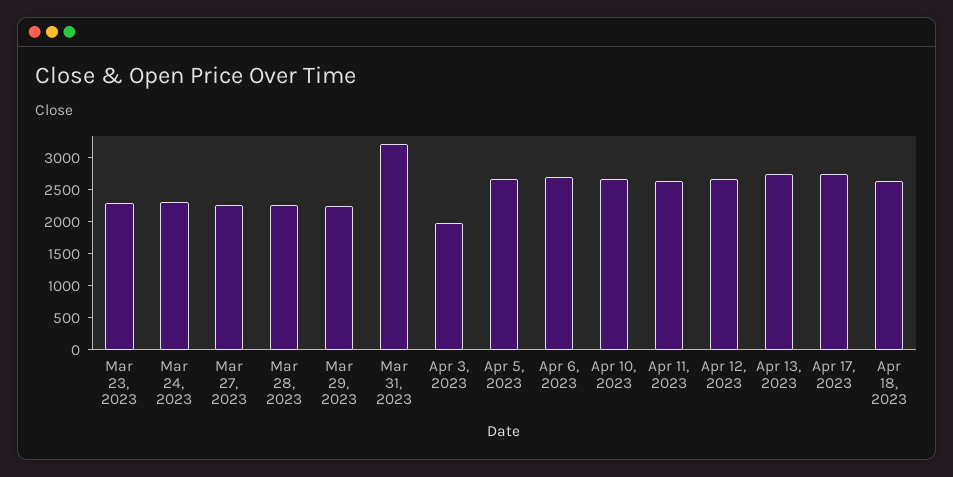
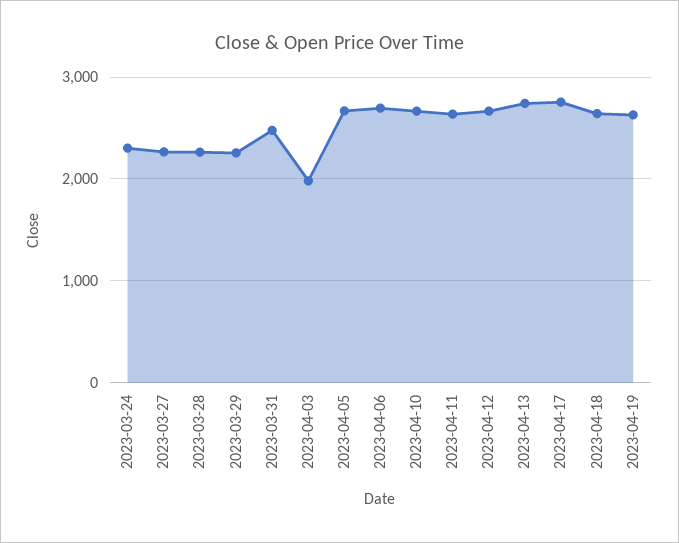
Mar 23, 2023: 2250 -> none
Mar 31, 2023: 3250 -> 2500
2023-04-19: none -> 2600

